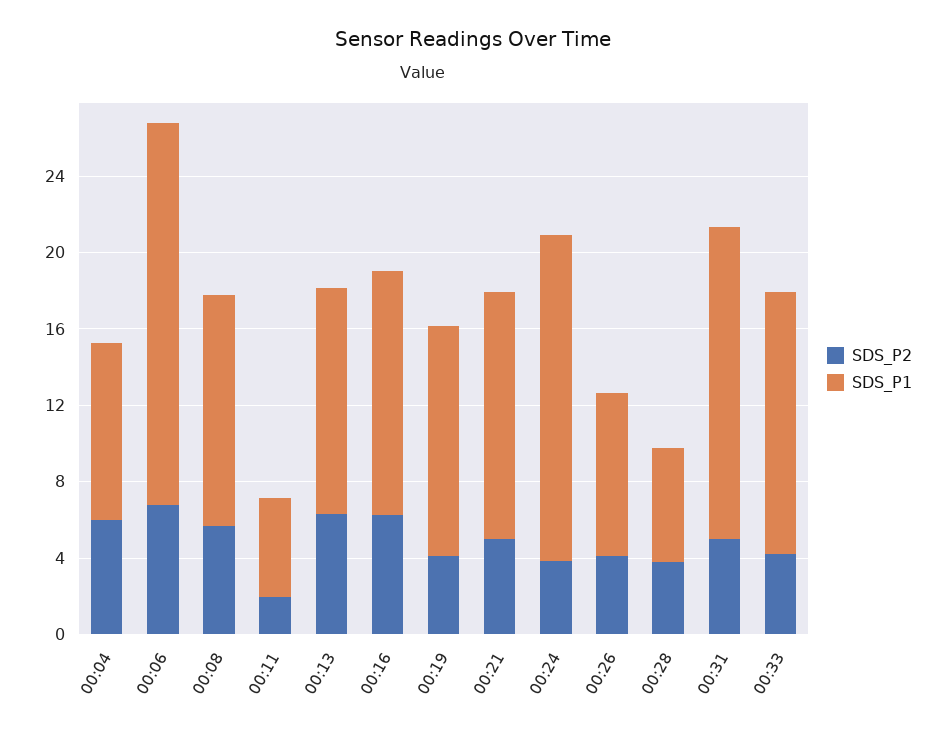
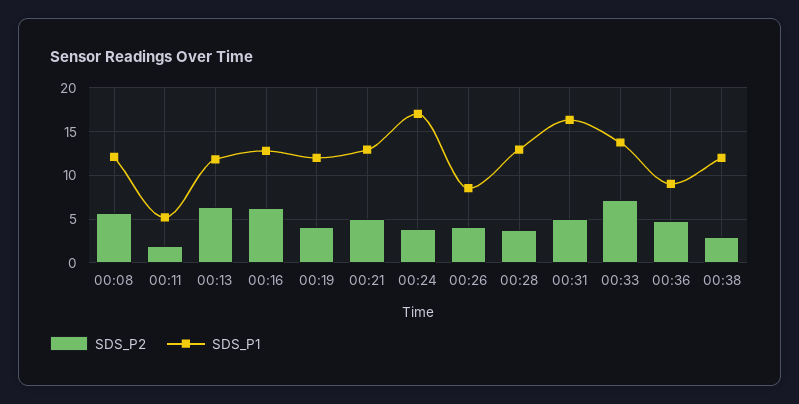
SDS_P2, 00:04: 6 -> none
SDS_P1, 00:04: 9 -> none
SDS_P2, 00:06: 7 -> none
SDS_P1, 00:06: 20 -> none
SDS_P1, 00:28: 6 -> 13
SDS_P2, 00:33: 4 -> 7
SDS_P2, 00:36: none -> 5
SDS_P1, 00:36: none -> 9
SDS_P2, 00:38: none -> 3
SDS_P1, 00:38: none -> 12

